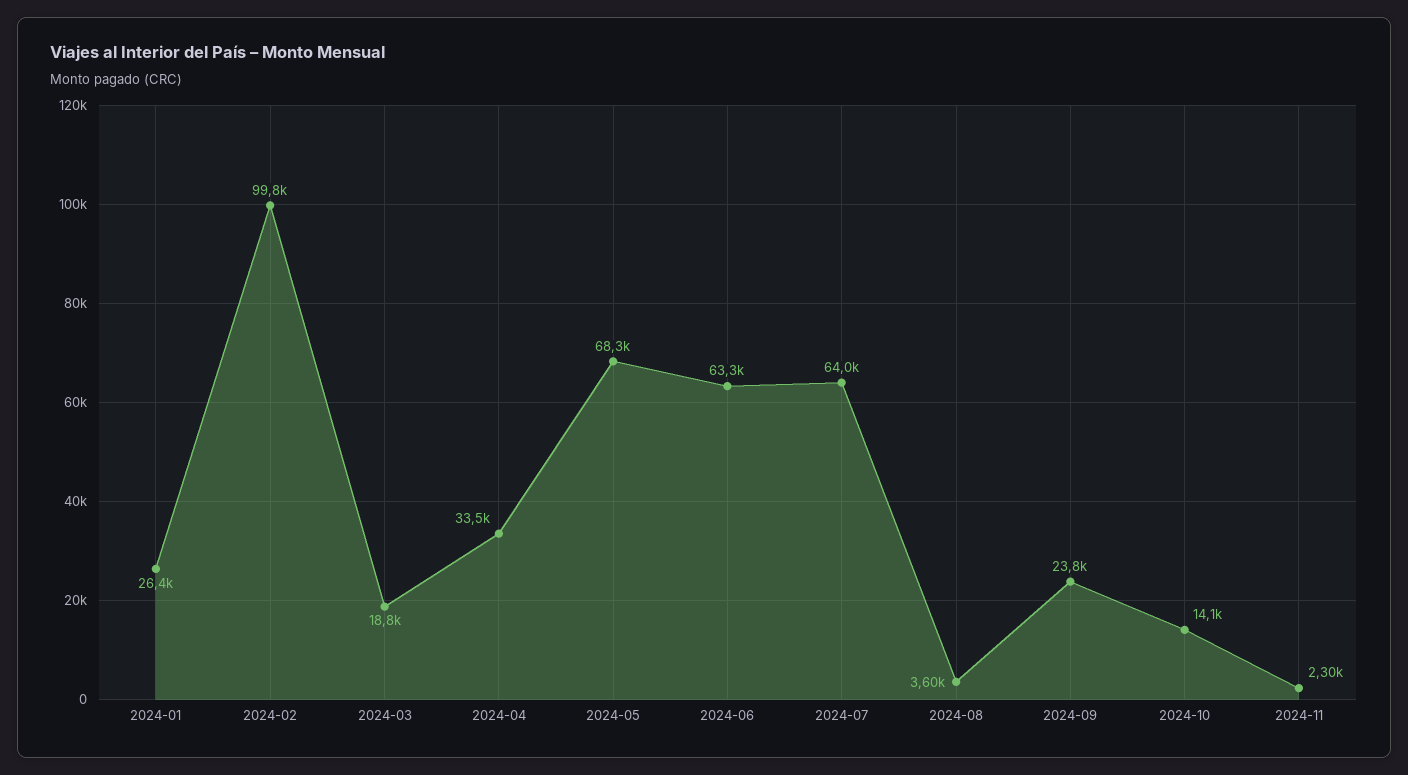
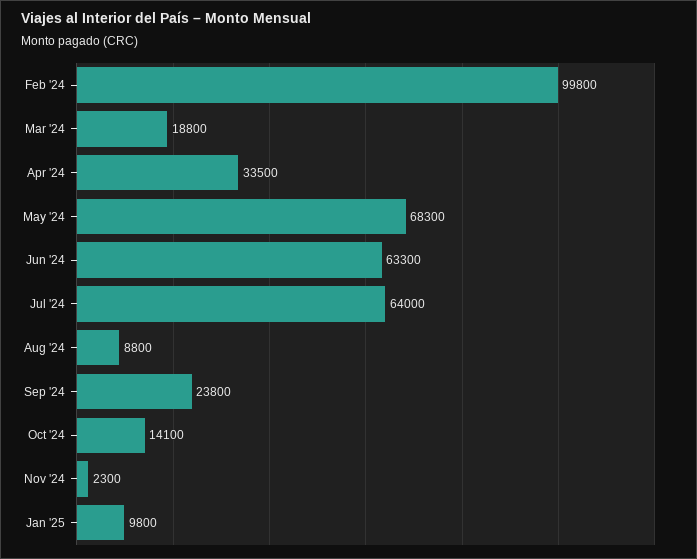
2024-01: 26400 -> none
2024-08: 3600 -> 8800
Jan '25: none -> 9800

